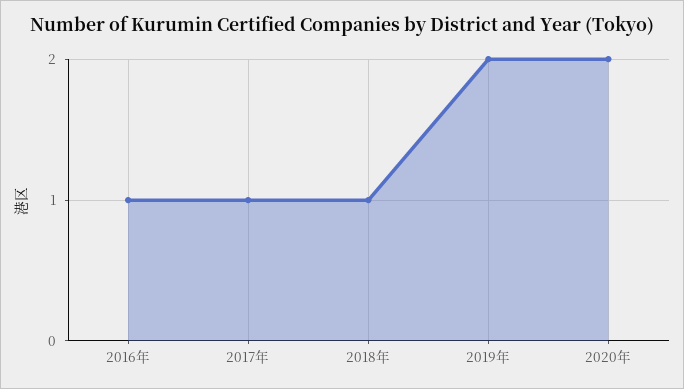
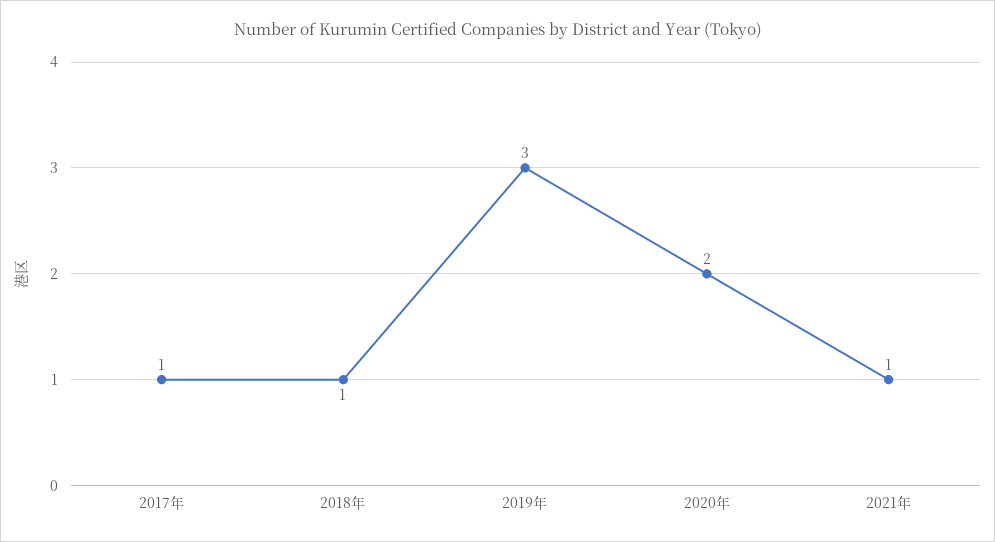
2016年: 1 -> none
2019年: 2 -> 3
2021年: none -> 1

